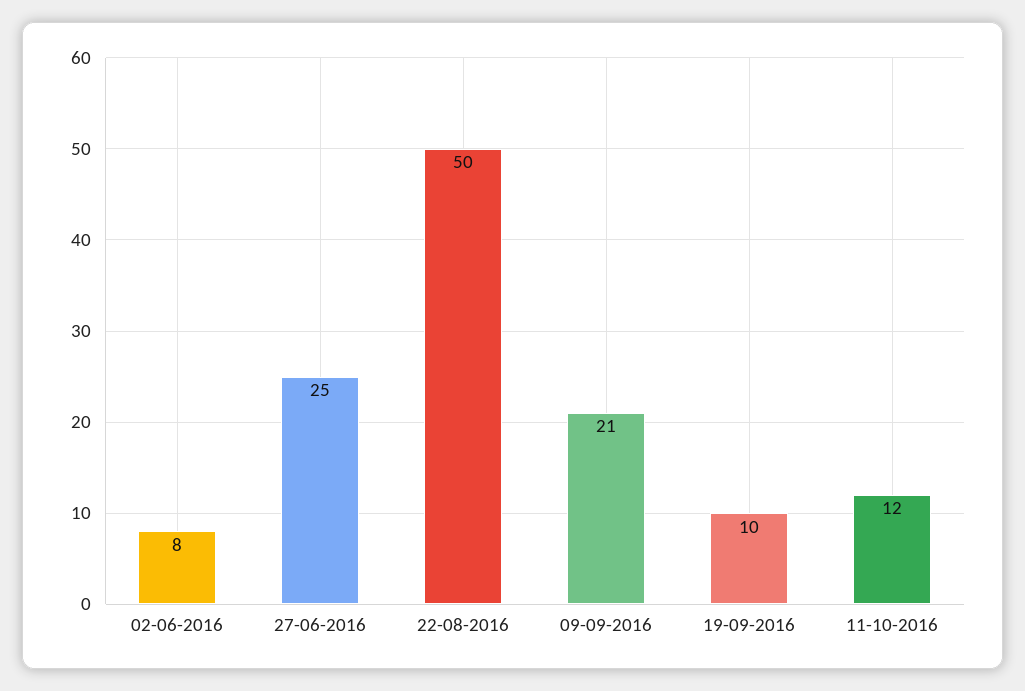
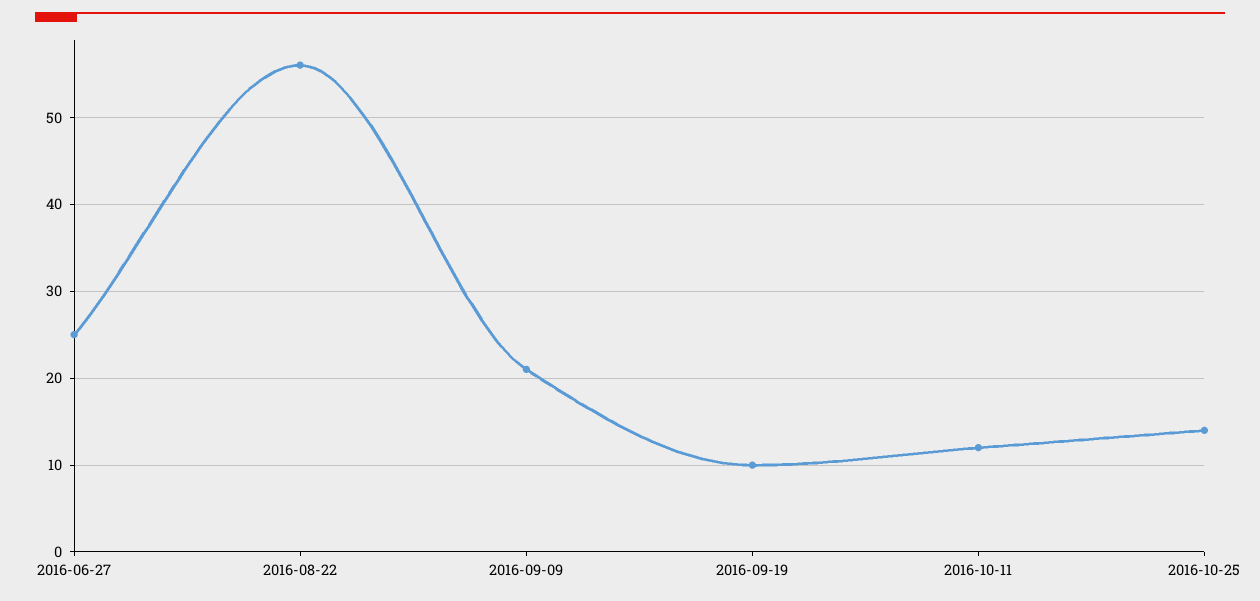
02-06-2016: 8 -> none
22-08-2016: 50 -> 56
2016-10-25: none -> 14

